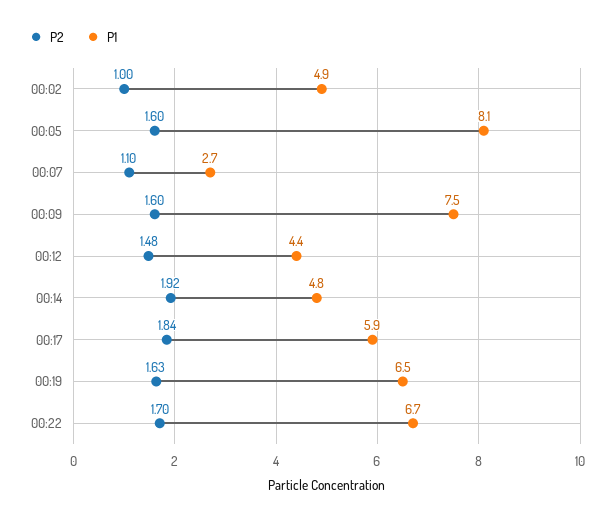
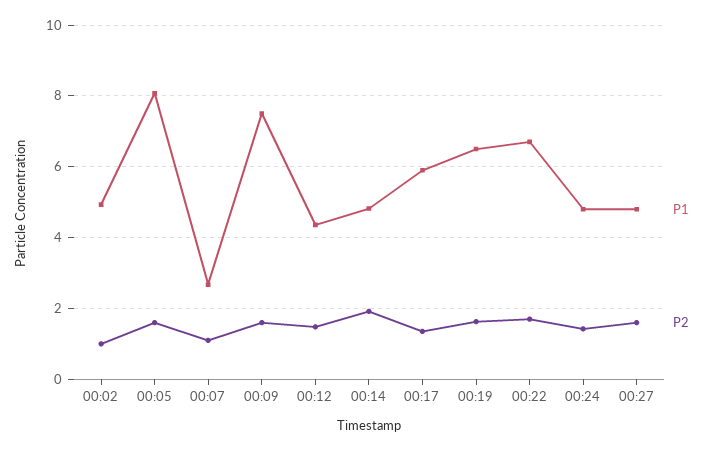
P2, 00:17: 1.84 -> 1.4
P1, 00:24: none -> 4.8
P2, 00:24: none -> 1.4
P1, 00:27: none -> 4.8
P2, 00:27: none -> 1.6

